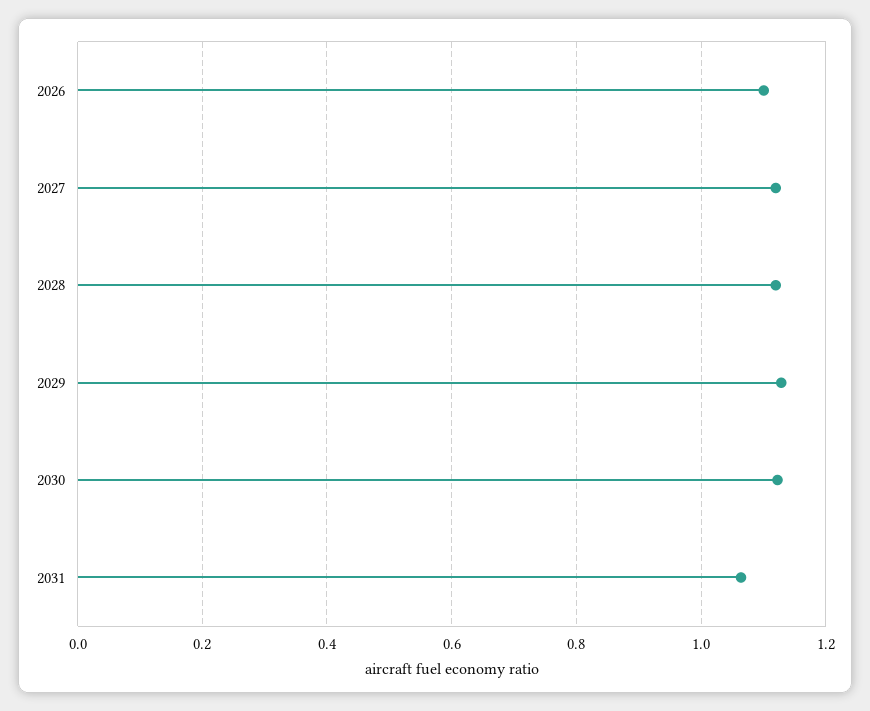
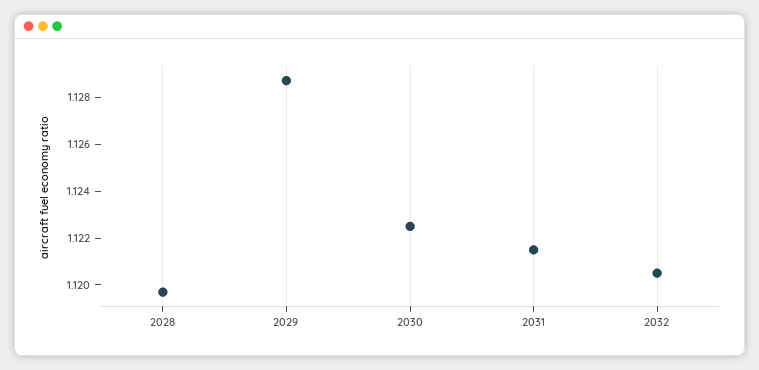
2026: 1.1 -> none
2027: 1.12 -> none
2031: 1.06 -> 1.1215
2032: none -> 1.1205

